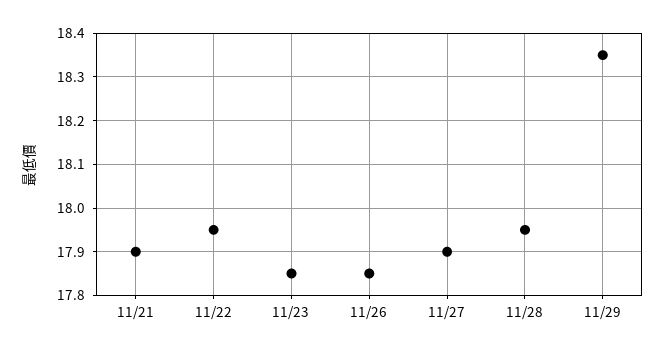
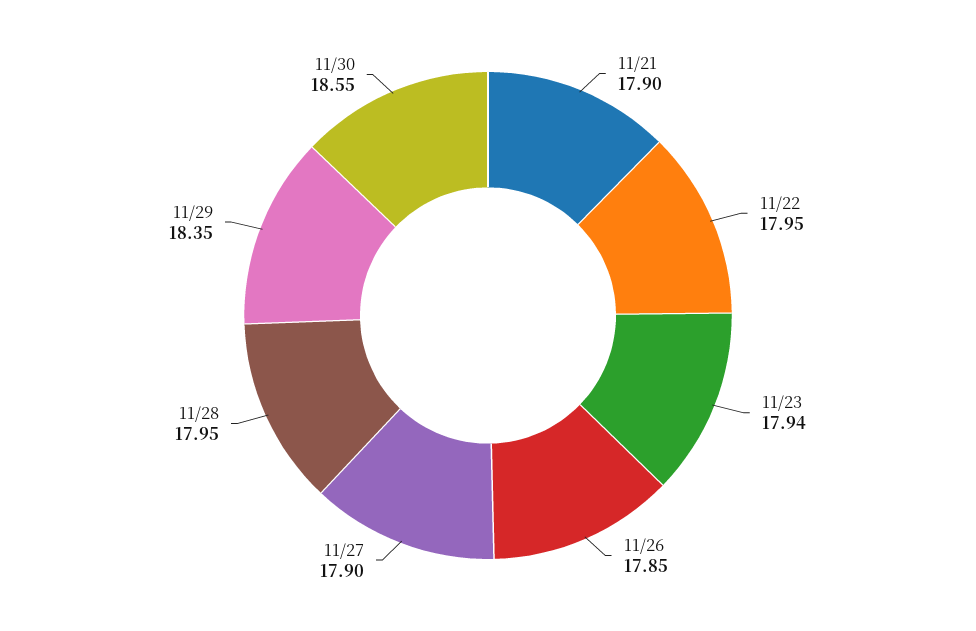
11/23: 17.85 -> 17.94
11/30: none -> 18.55

